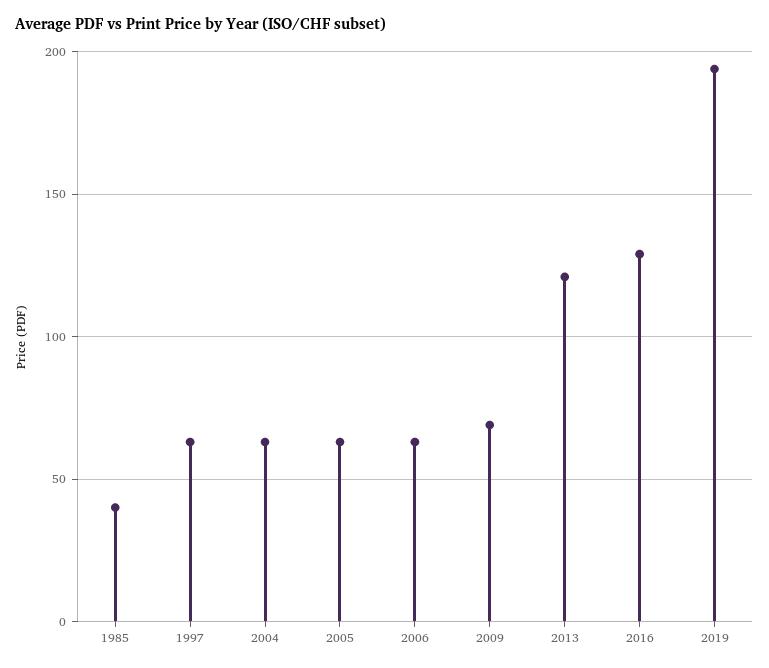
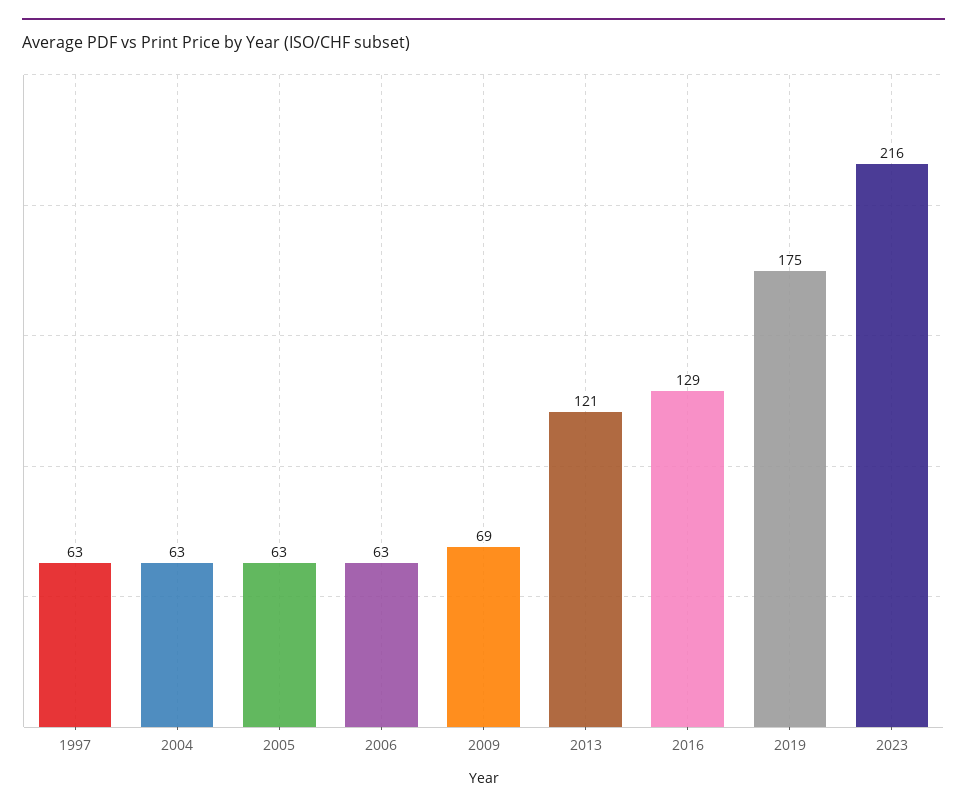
1985: 40 -> none
2019: 195 -> 175
2023: none -> 216

